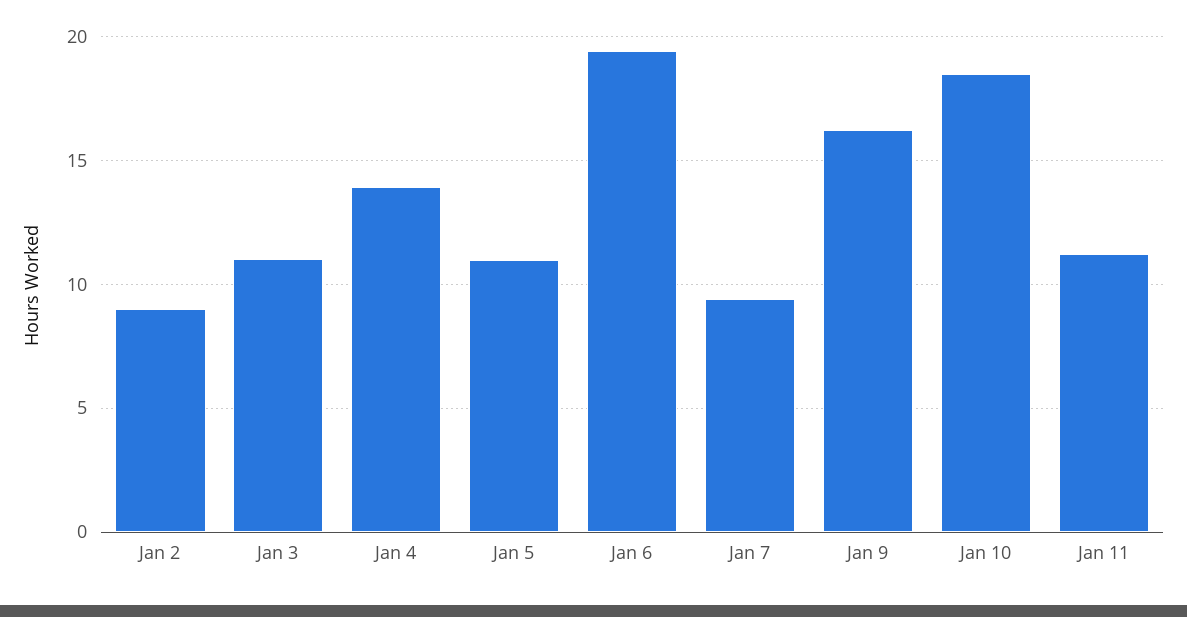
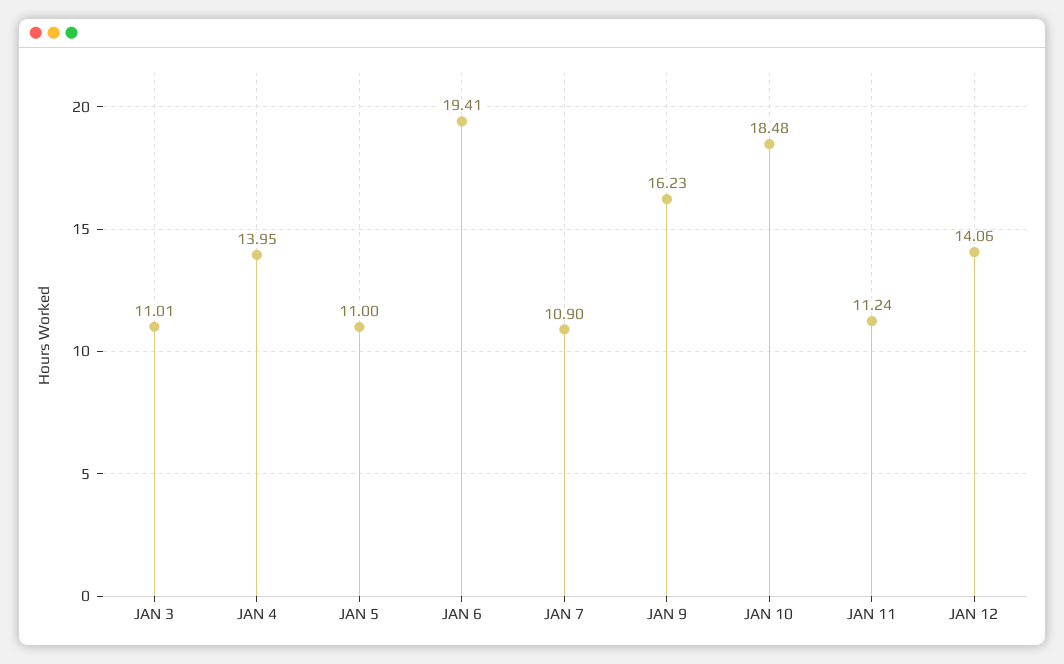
Jan 2: 9 -> none
Jan 7: 9.5 -> 10.9
JAN 12: none -> 14.06

